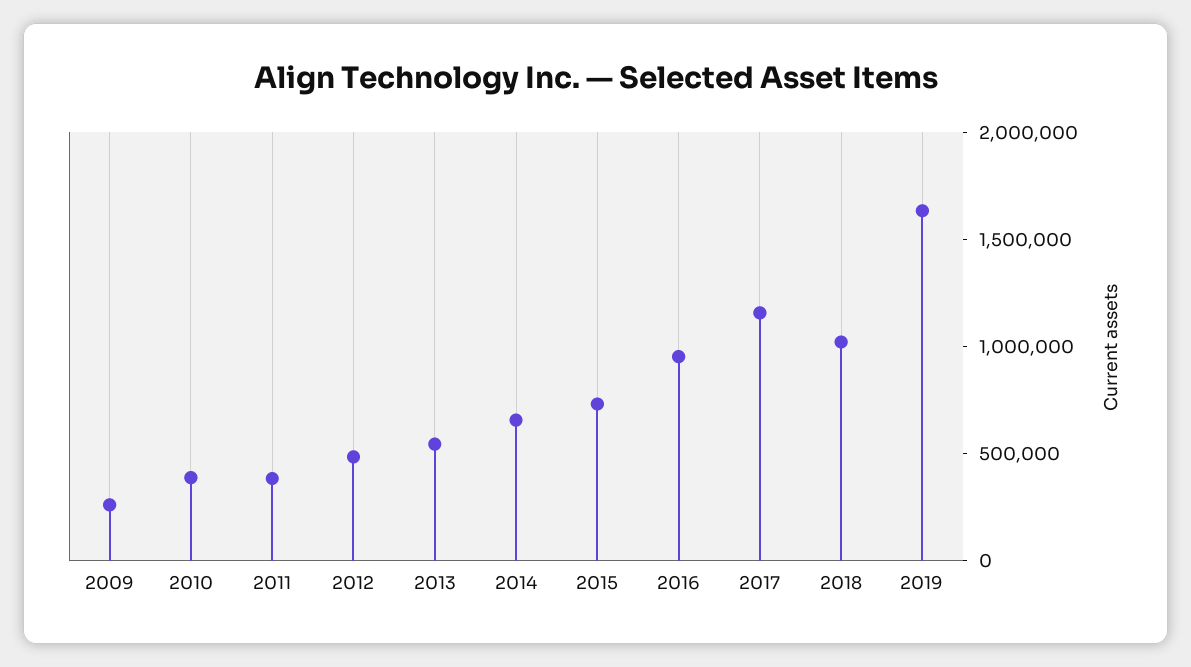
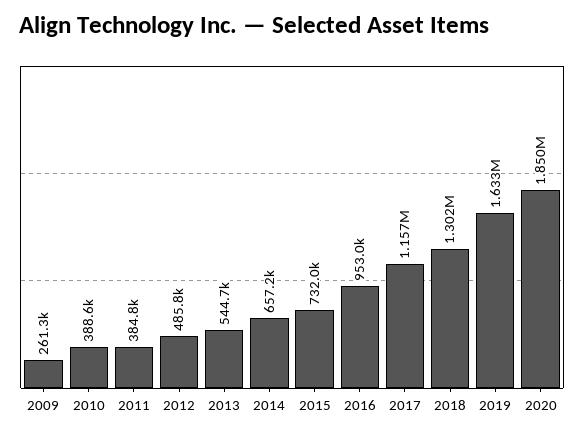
2018: 1000000 -> 1302000
2020: none -> 1850000

